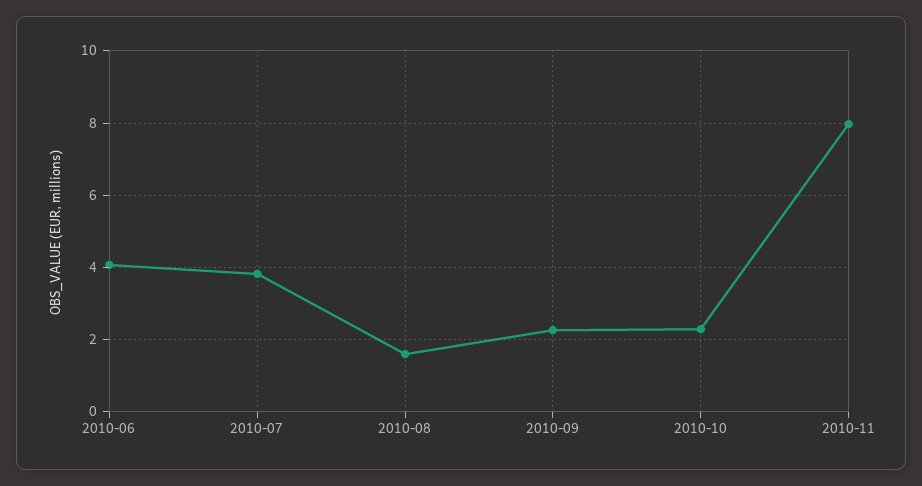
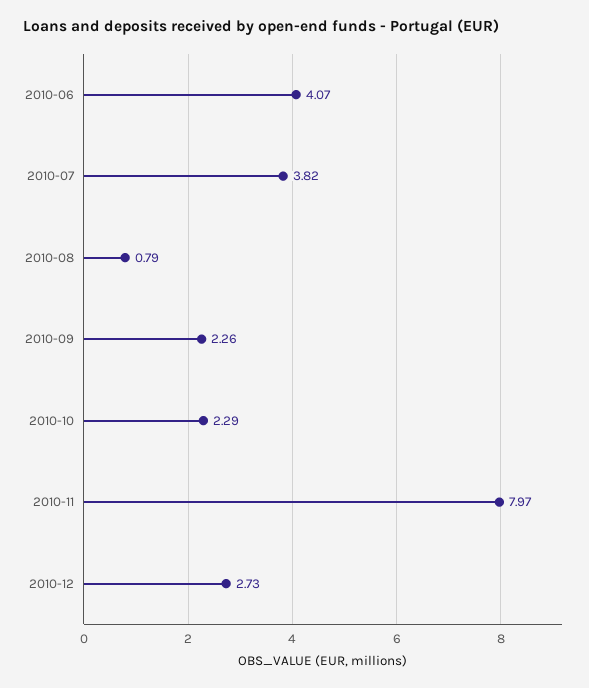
2010-08: 1.6 -> 0.79
2010-12: none -> 2.73

